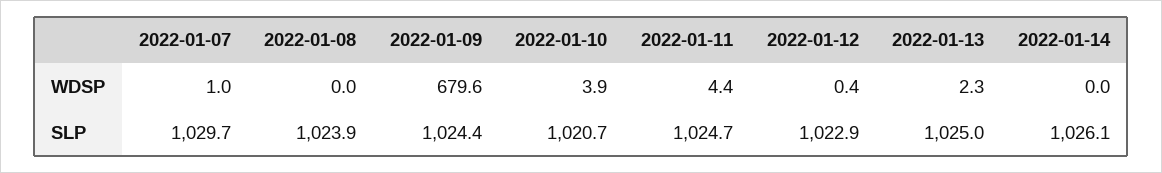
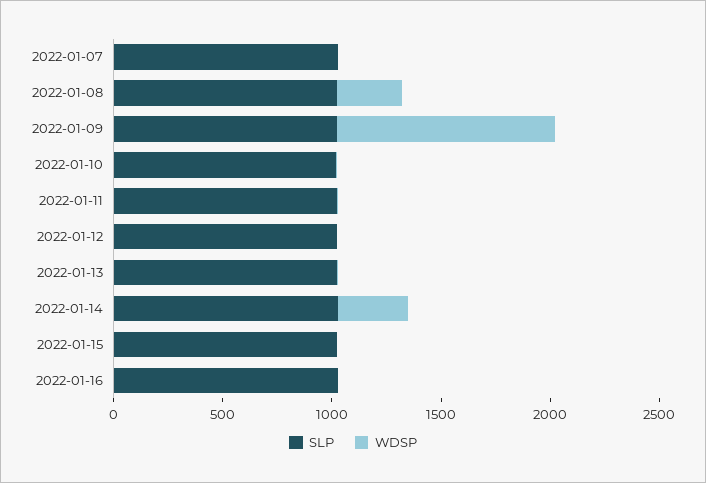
WDSP, 2022-01-08: 0 -> 300
WDSP, 2022-01-09: 679.6 -> 1000
WDSP, 2022-01-14: 0 -> 300
SLP, 2022-01-15: none -> 1000
WDSP, 2022-01-15: none -> 0
SLP, 2022-01-16: none -> 1000
WDSP, 2022-01-16: none -> 0

